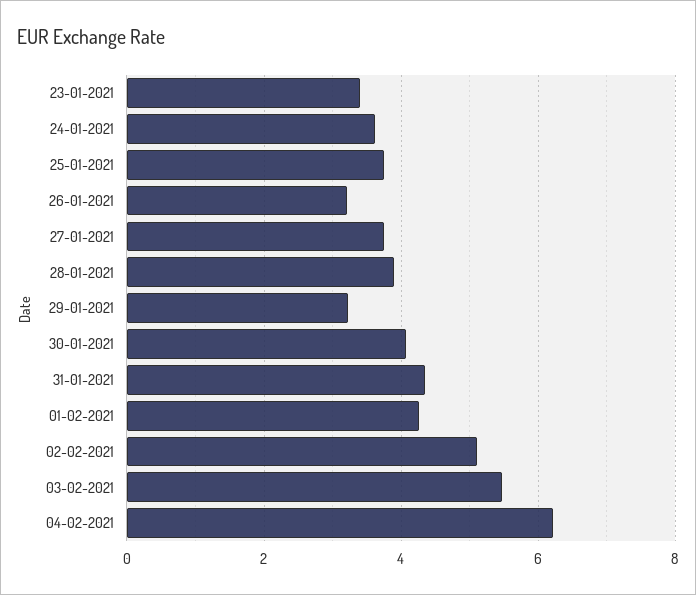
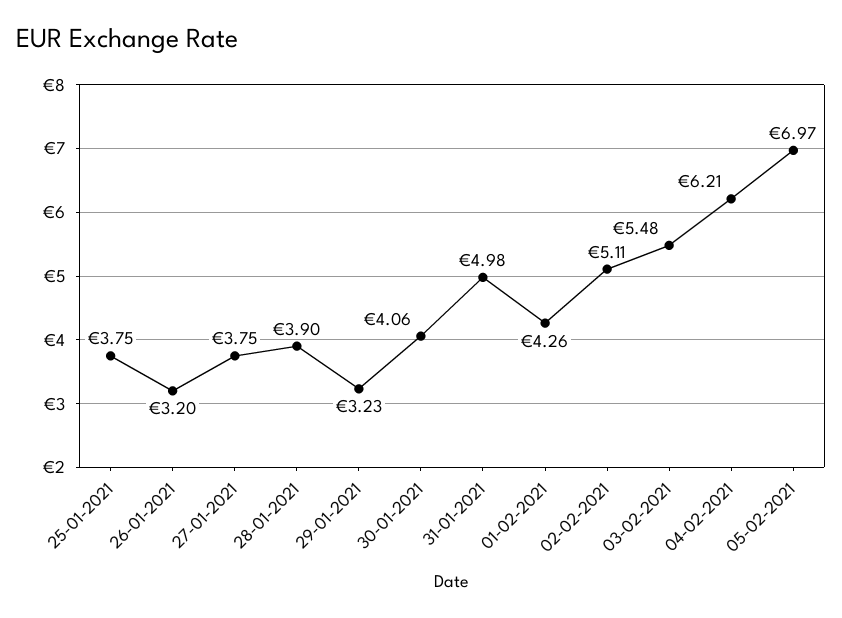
23-01-2021: 3.4 -> none
24-01-2021: 3.6 -> none
31-01-2021: 4.4 -> 4.98
05-02-2021: none -> 6.97

